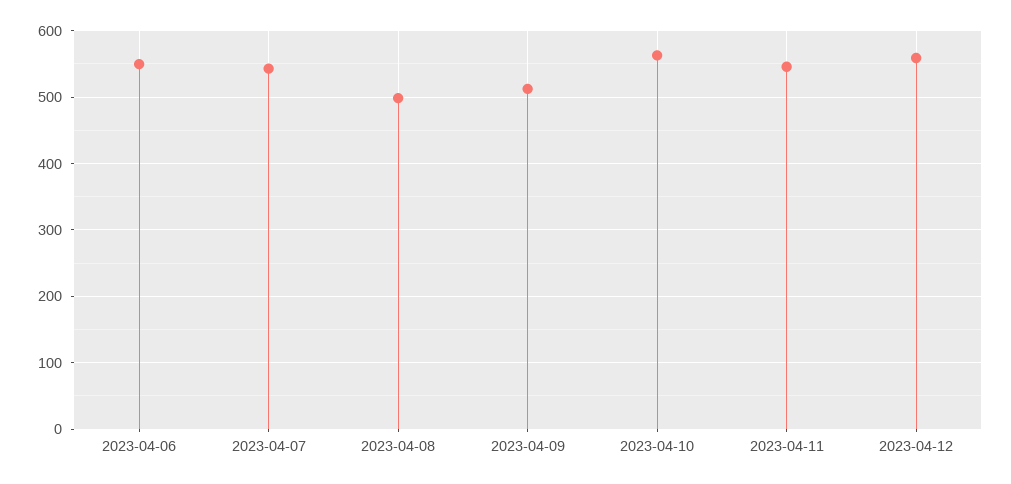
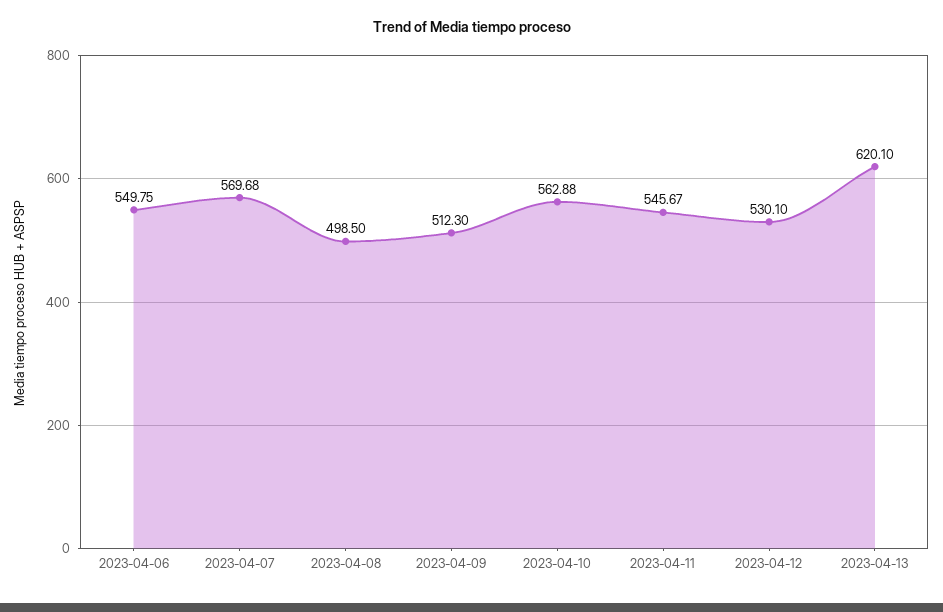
2023-04-07: 540 -> 569.68
2023-04-12: 560 -> 530.1
2023-04-13: none -> 620.1

